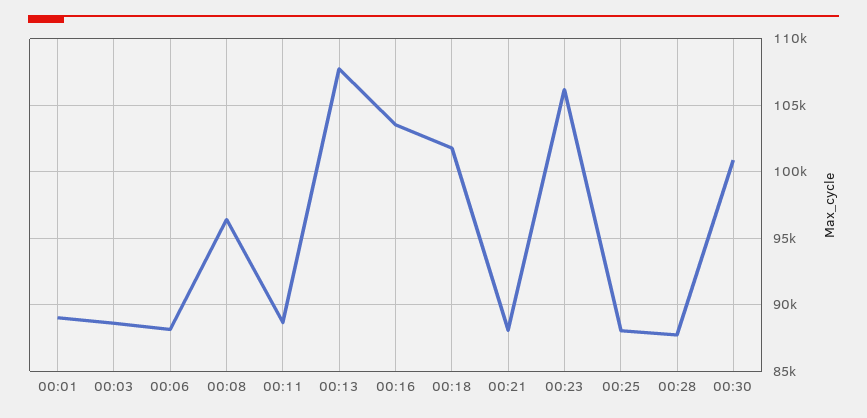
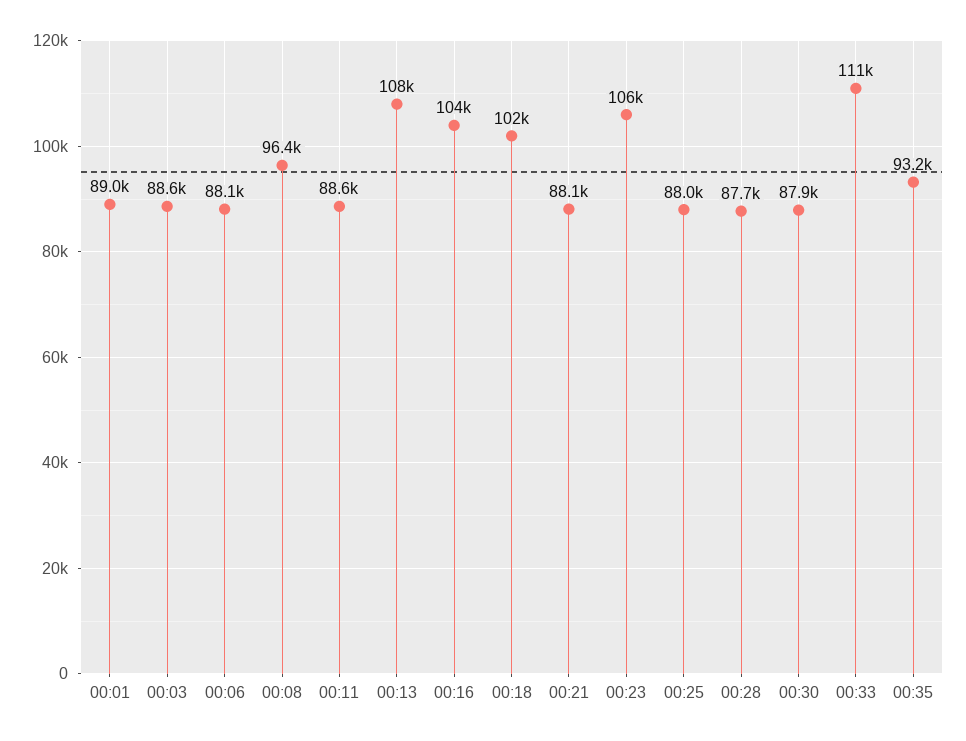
00:30: 101000 -> 87900
00:33: none -> 111000
00:35: none -> 93200

